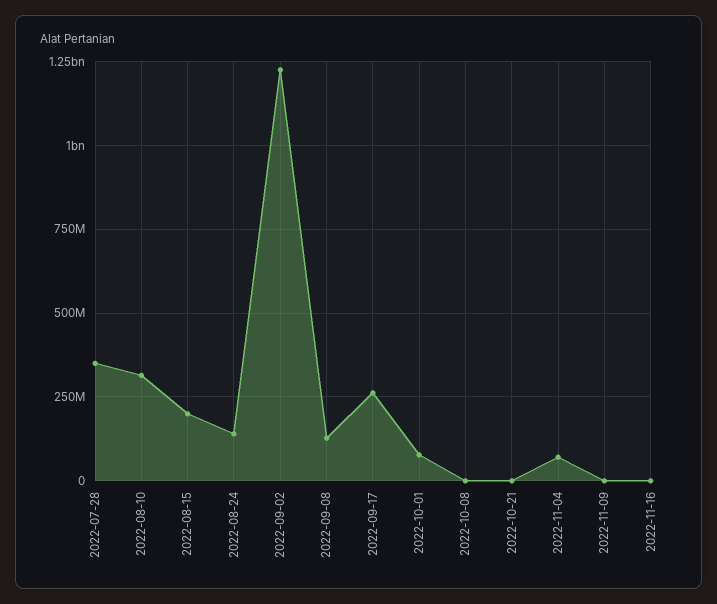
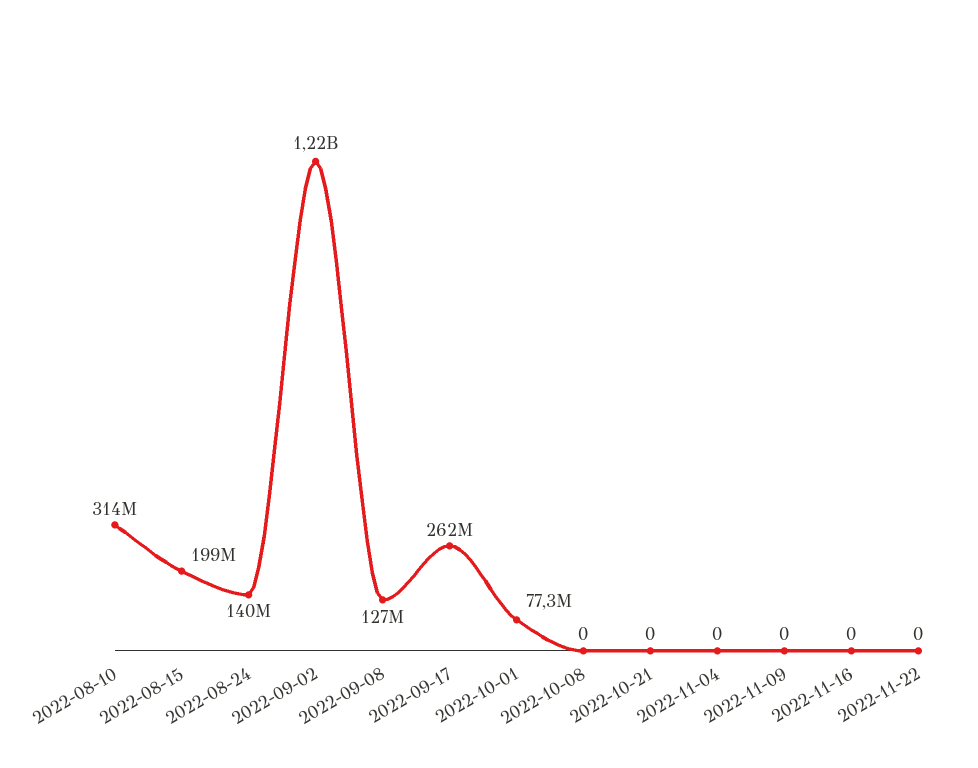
2022-07-28: 350000000 -> none
2022-11-04: 75000000 -> 0
2022-11-22: none -> 0

